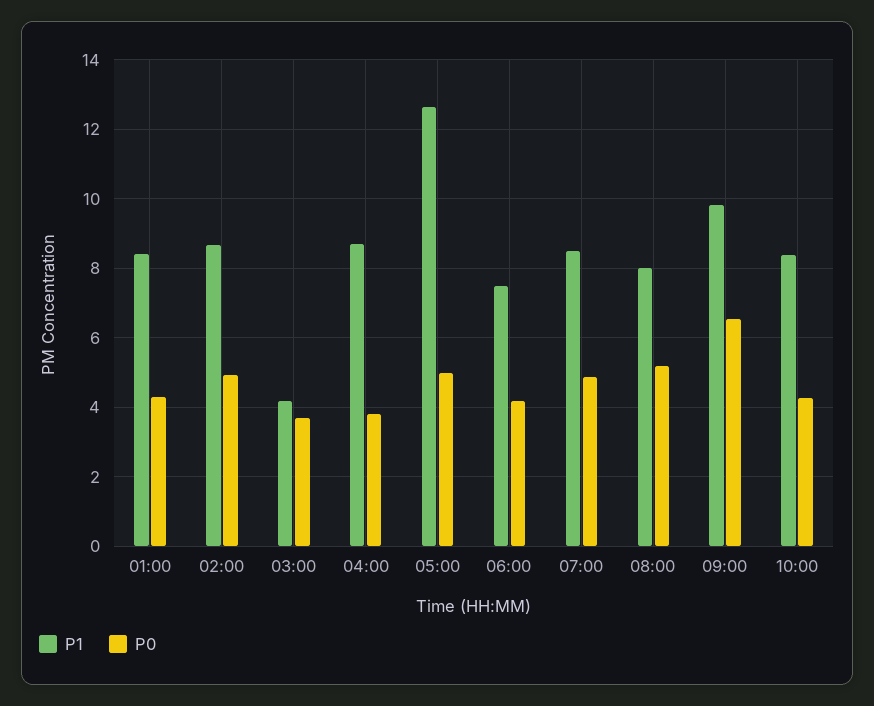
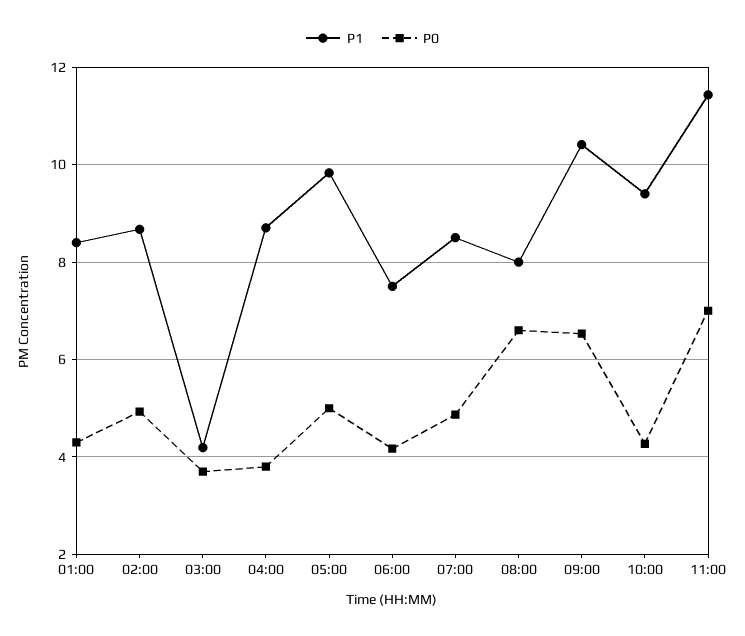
P1, 05:00: 12.6 -> 9.8
P0, 08:00: 5.2 -> 6.6
P1, 09:00: 9.8 -> 10.4
P1, 10:00: 8.4 -> 9.4
P1, 11:00: none -> 11.4
P0, 11:00: none -> 7

